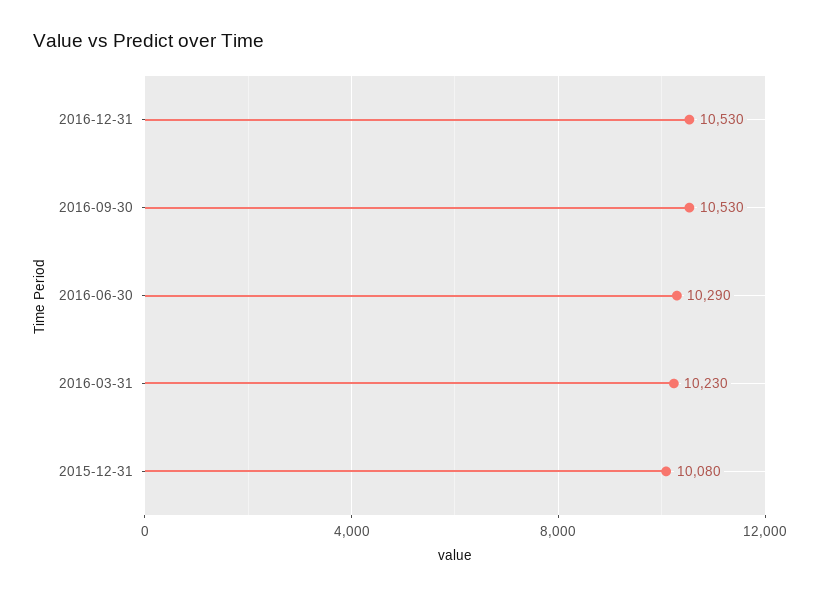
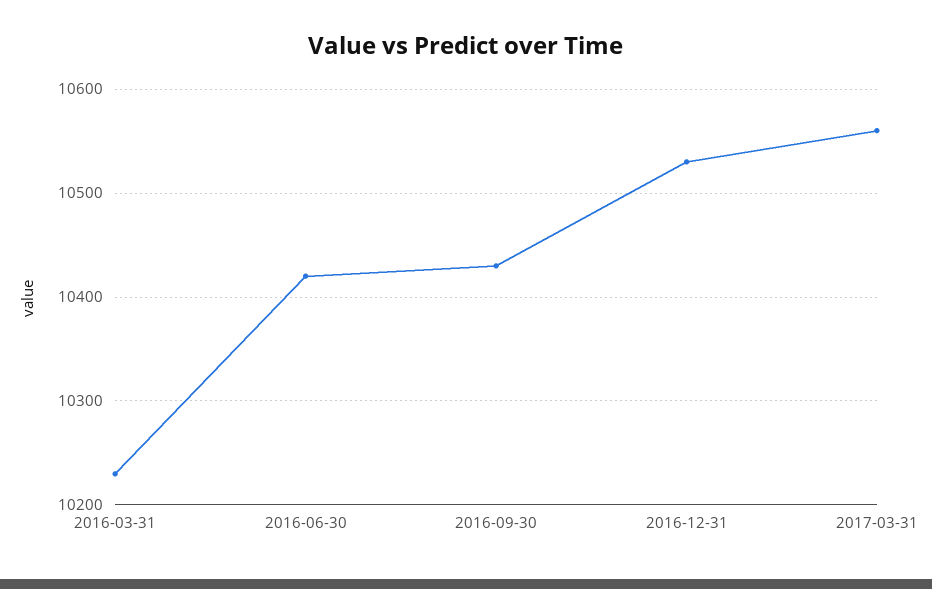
2016-09-30: 10530 -> 10430
2016-06-30: 10290 -> 10420
2015-12-31: 10080 -> none
2017-03-31: none -> 10560

